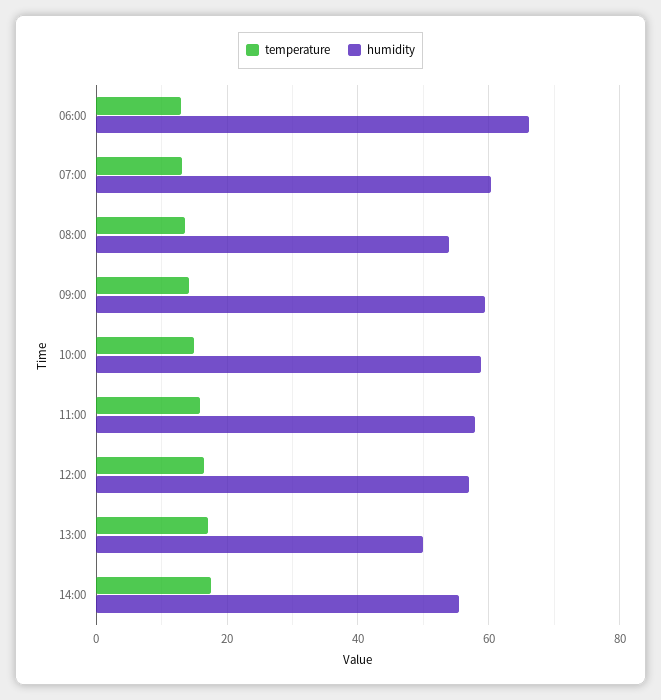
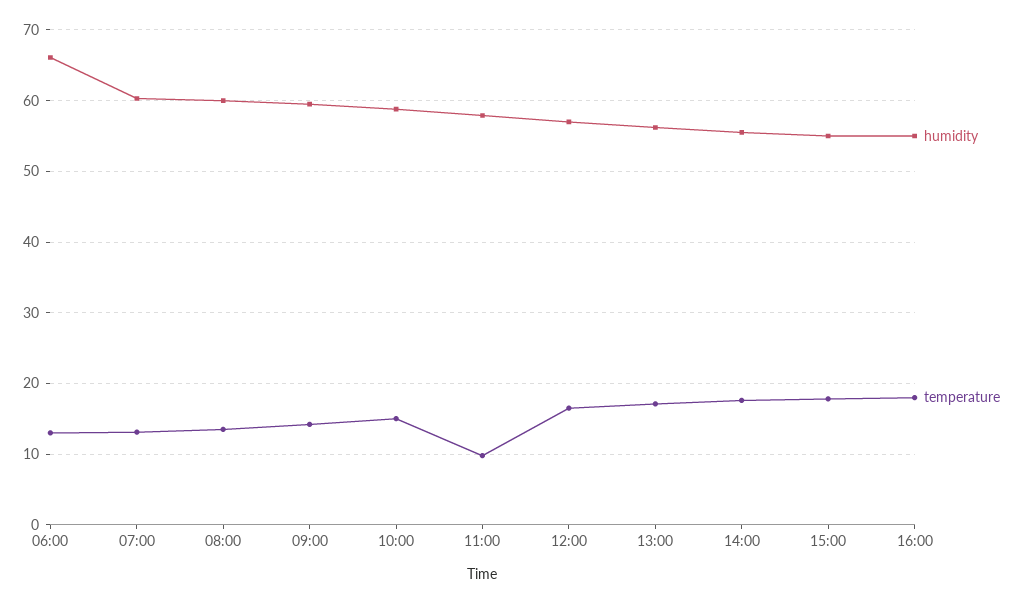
humidity, 08:00: 54 -> 60
temperature, 11:00: 16 -> 10
humidity, 13:00: 50 -> 56
humidity, 15:00: none -> 55
temperature, 15:00: none -> 18
humidity, 16:00: none -> 55
temperature, 16:00: none -> 18

